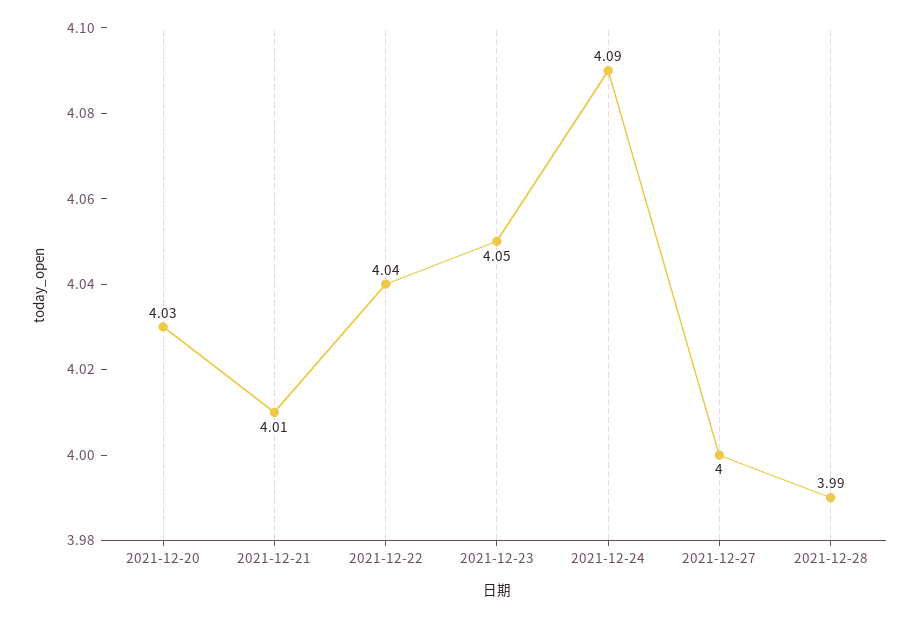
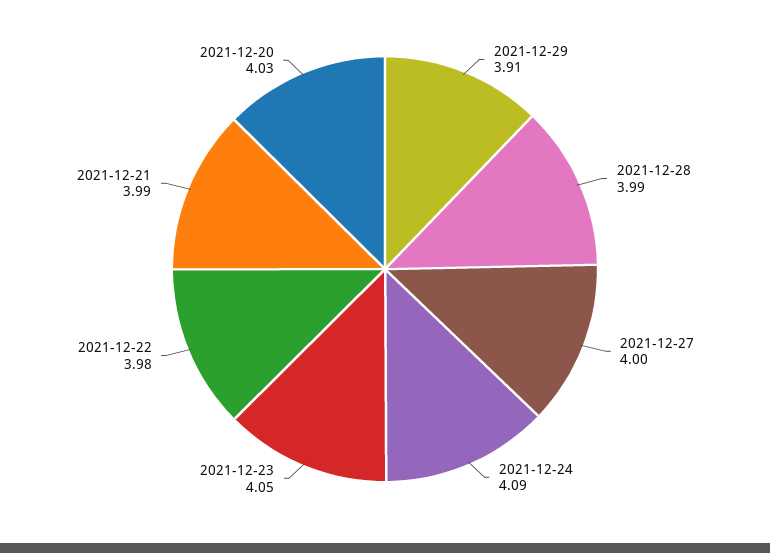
2021-12-21: 4.01 -> 3.99
2021-12-22: 4.04 -> 3.98
2021-12-29: none -> 3.91

